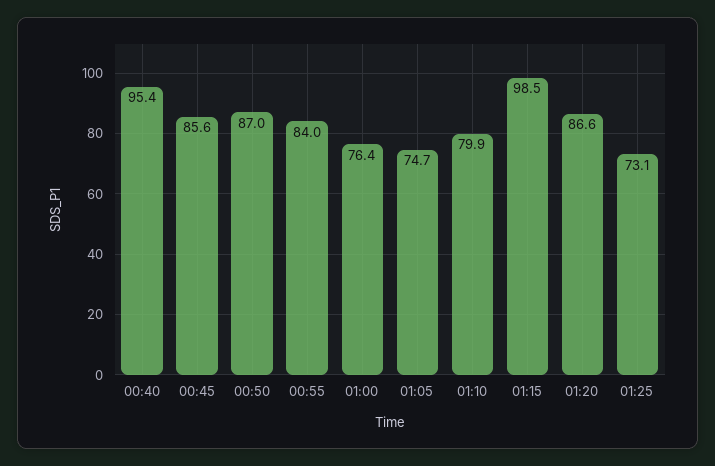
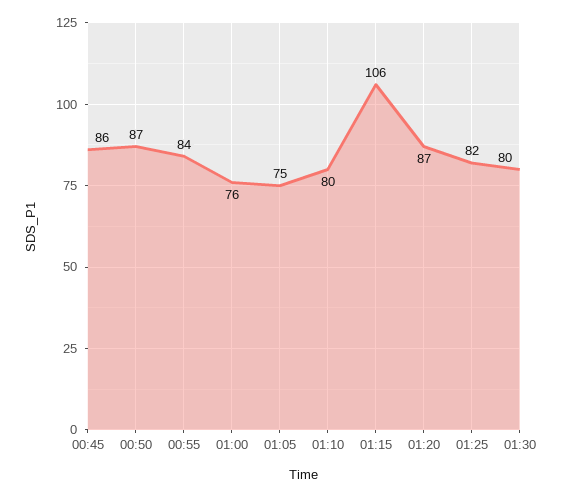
00:40: 95.4 -> none
01:15: 98.5 -> 106
01:25: 73.1 -> 82
01:30: none -> 80

